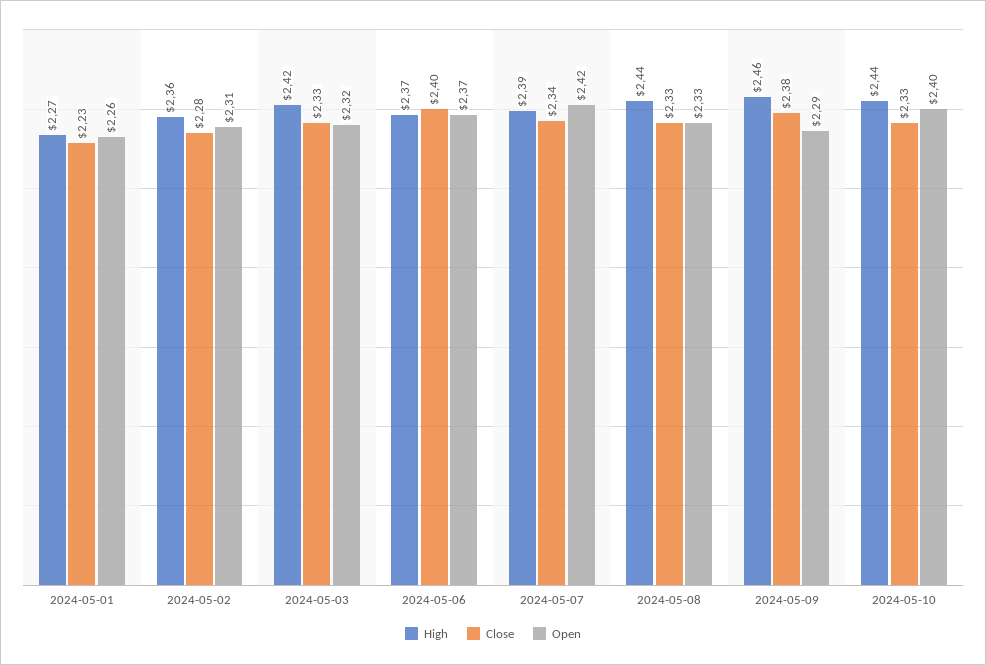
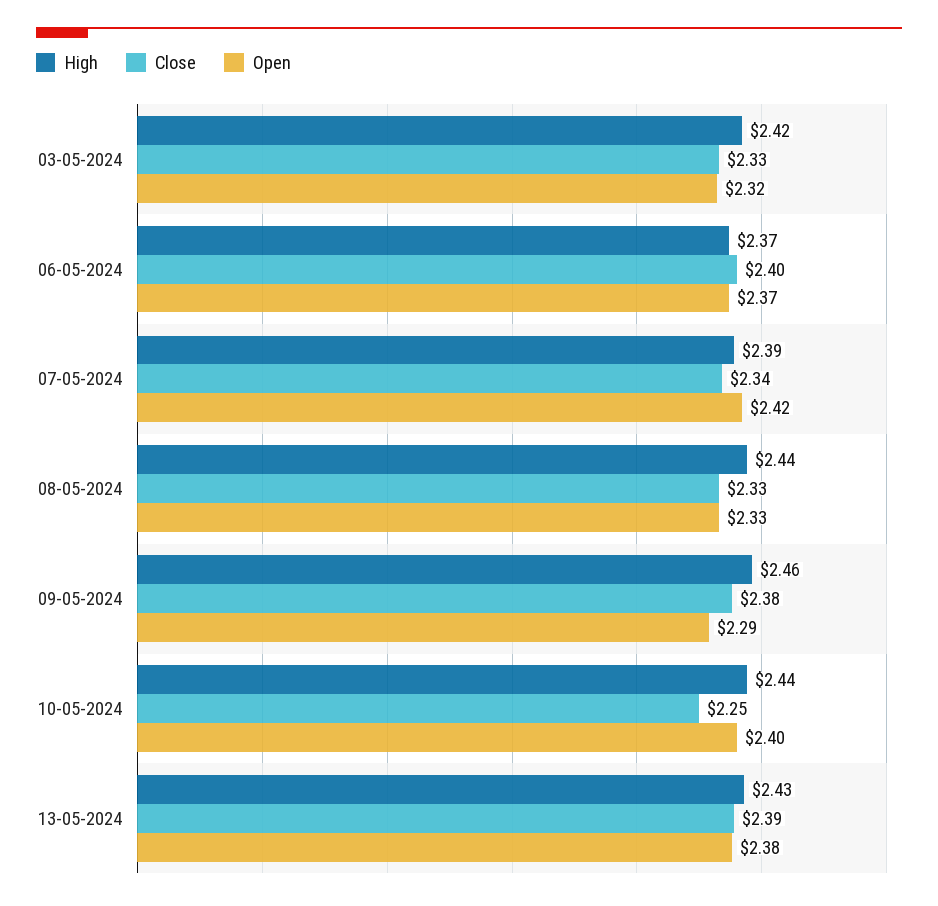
High, 2024-05-01: 2.27 -> none
Close, 2024-05-01: 2.23 -> none
Open, 2024-05-01: 2.26 -> none
High, 2024-05-02: 2.36 -> none
Close, 2024-05-02: 2.28 -> none
Open, 2024-05-02: 2.31 -> none
Close, 2024-05-10: 2.33 -> 2.25
High, 13-05-2024: none -> 2.43
Close, 13-05-2024: none -> 2.39
Open, 13-05-2024: none -> 2.38

